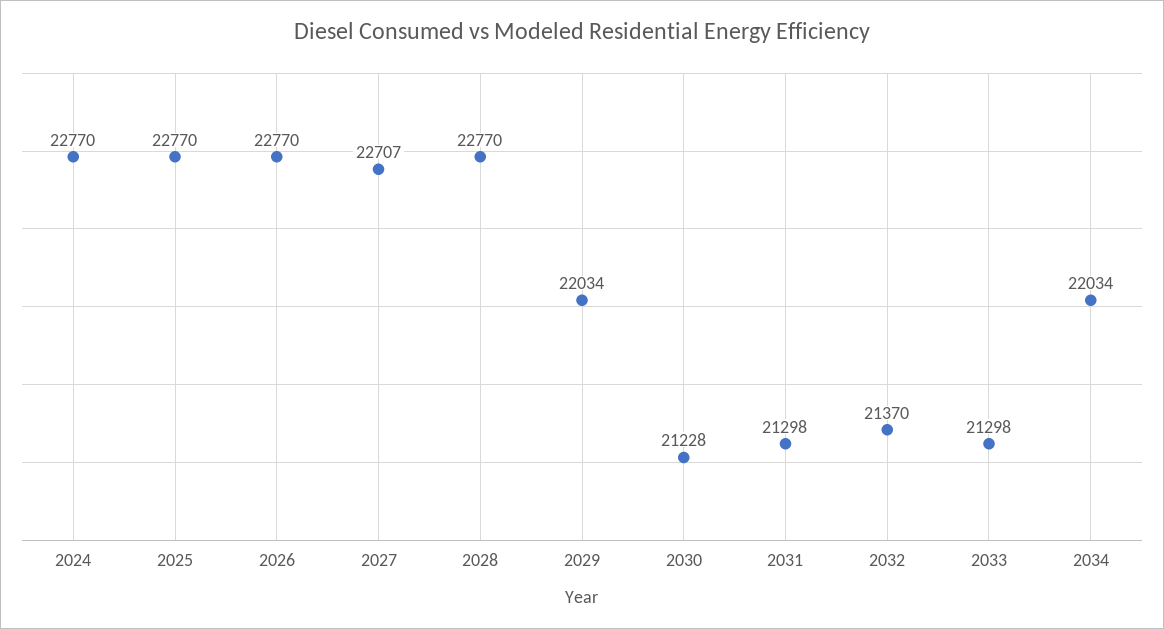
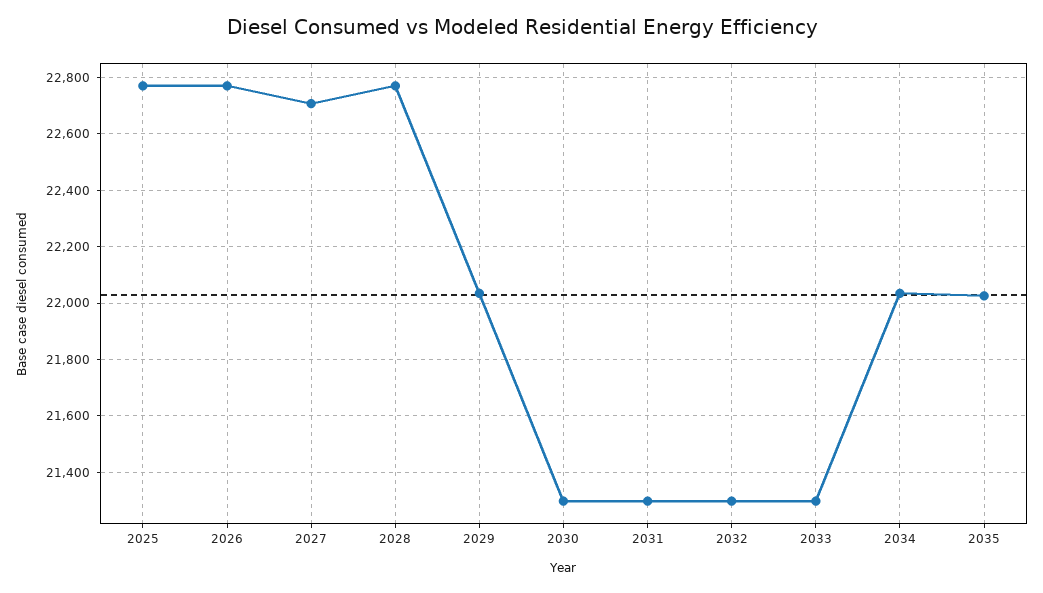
2024: 22770 -> none
2030: 21228 -> 21300
2032: 21370 -> 21300
2035: none -> 22025

